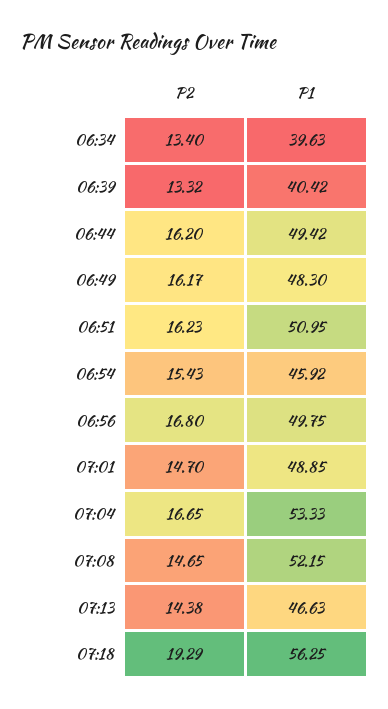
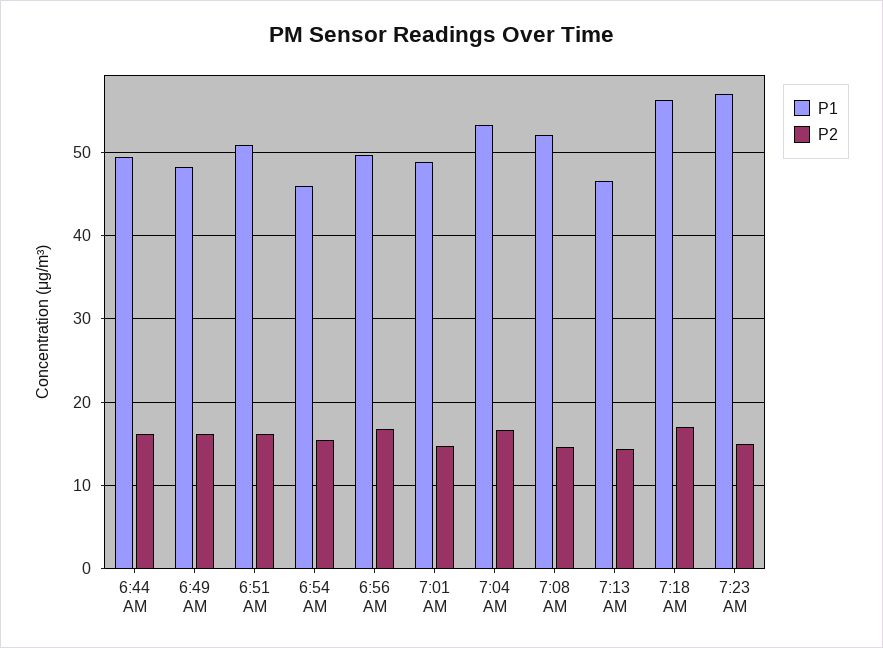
P2, 06:34: 13.4 -> none
P1, 06:34: 39.63 -> none
P2, 06:39: 13.32 -> none
P1, 06:39: 40.42 -> none
P2, 07:18: 19.29 -> 17
P1, 7:23 AM: none -> 57
P2, 7:23 AM: none -> 15

